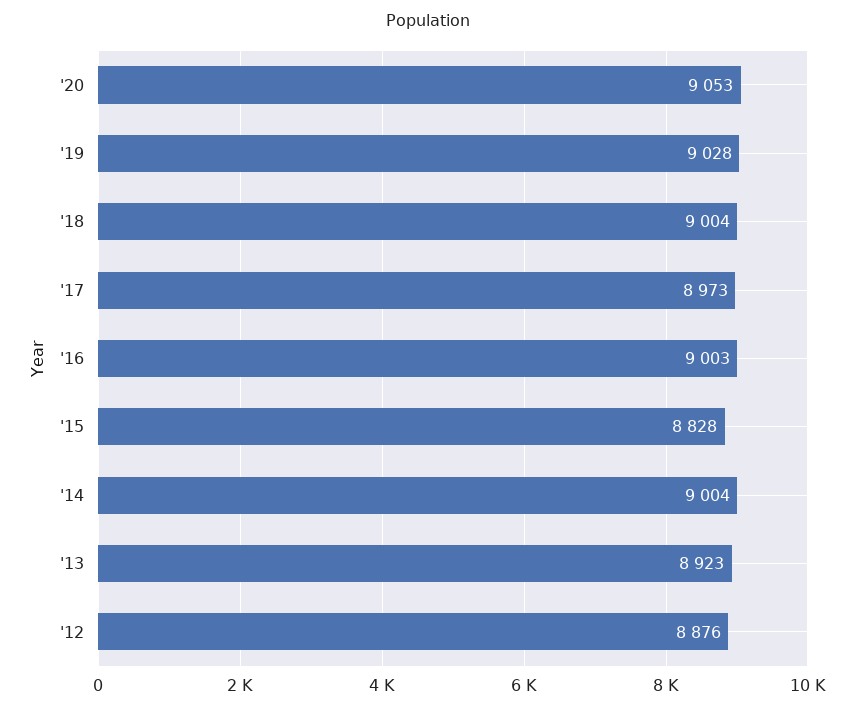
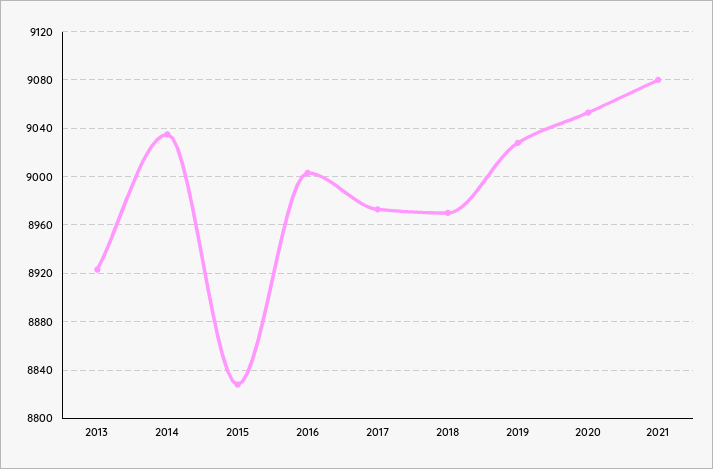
'18: 9004 -> 8970
'14: 9004 -> 9035
'12: 8876 -> none
2021: none -> 9080

